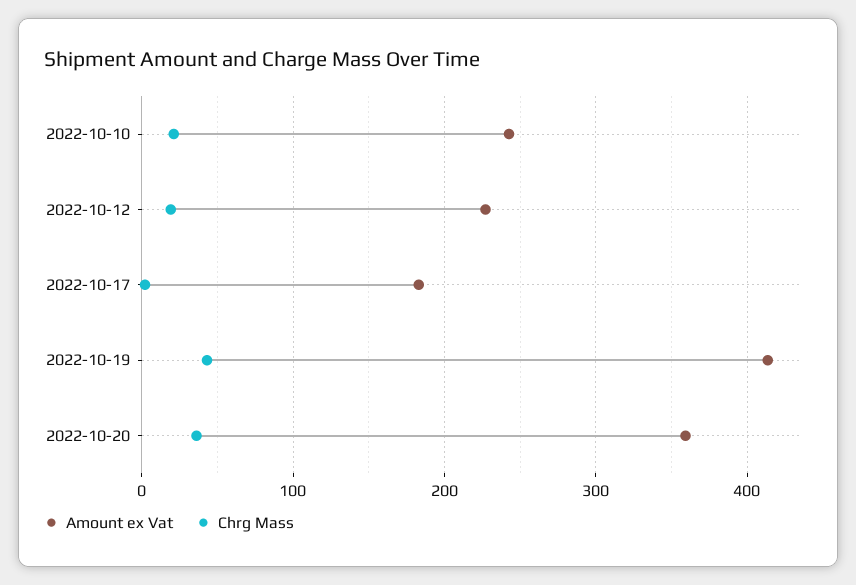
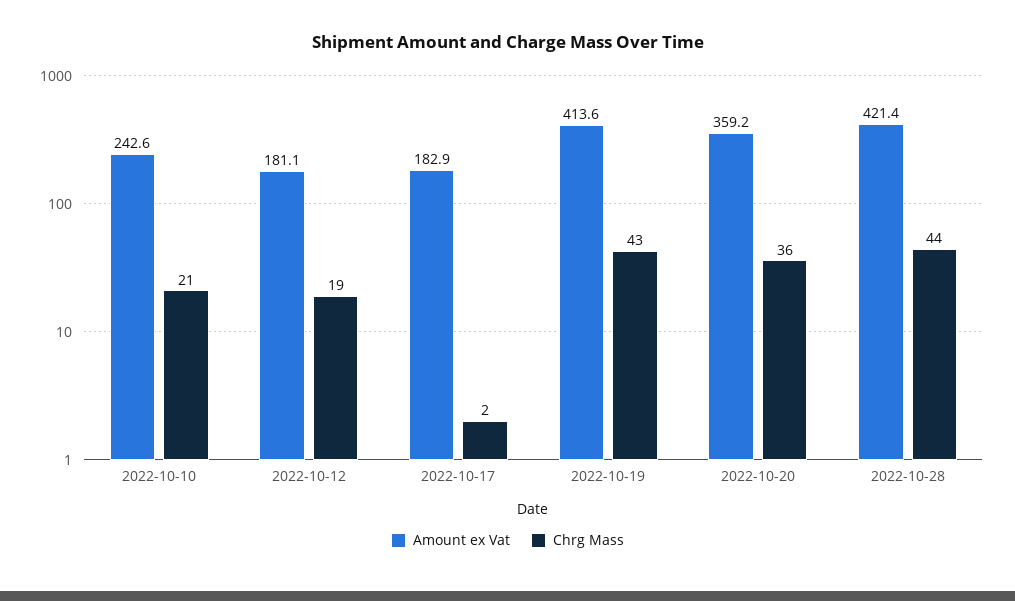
Amount ex Vat, 2022-10-12: 230 -> 181.1
Amount ex Vat, 2022-10-28: none -> 421.4
Chrg Mass, 2022-10-28: none -> 44

